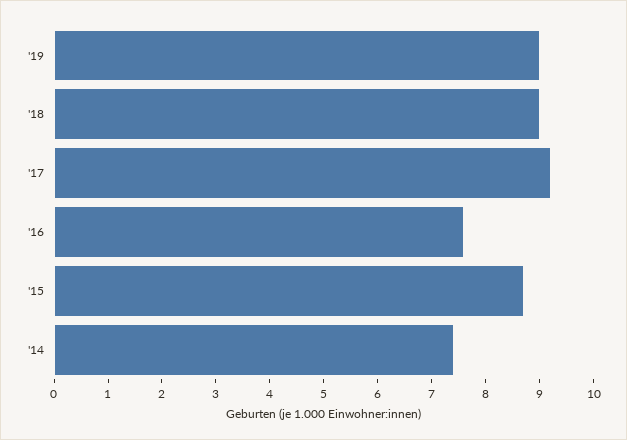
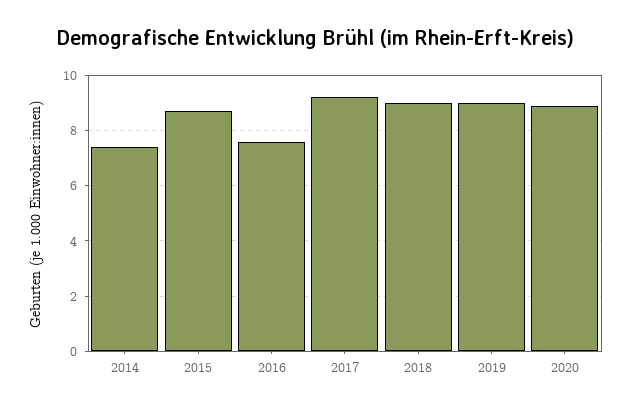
2020: none -> 9

